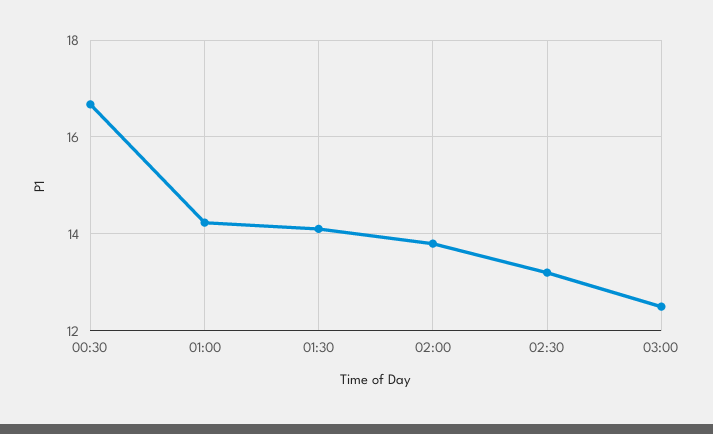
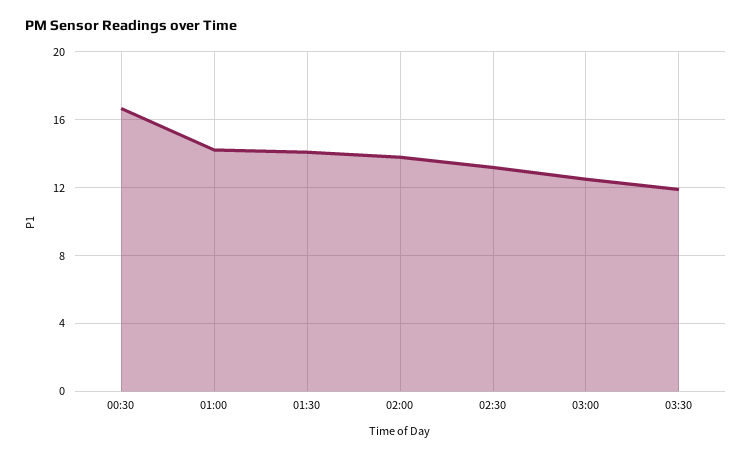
03:30: none -> 12

